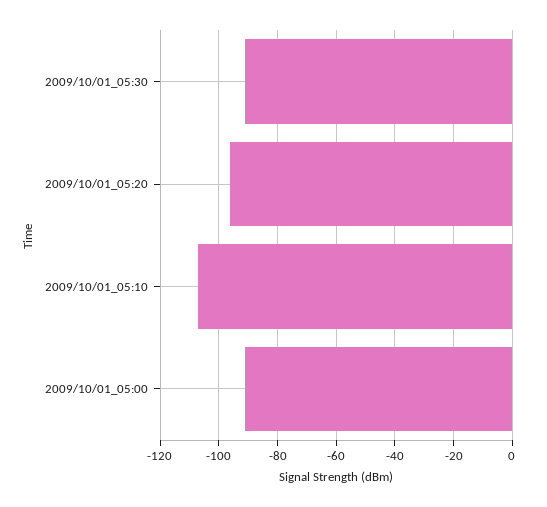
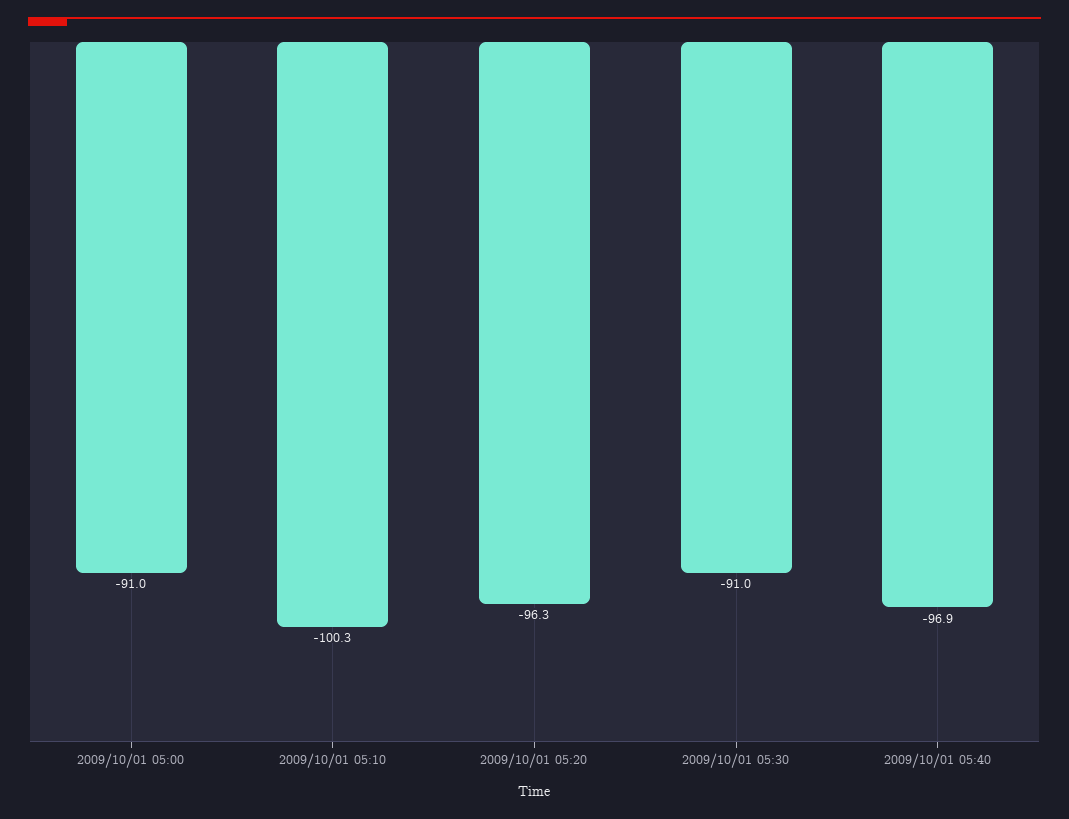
2009/10/01_05:10: -107.5 -> -100.3
2009/10/01 05:40: none -> -96.9

